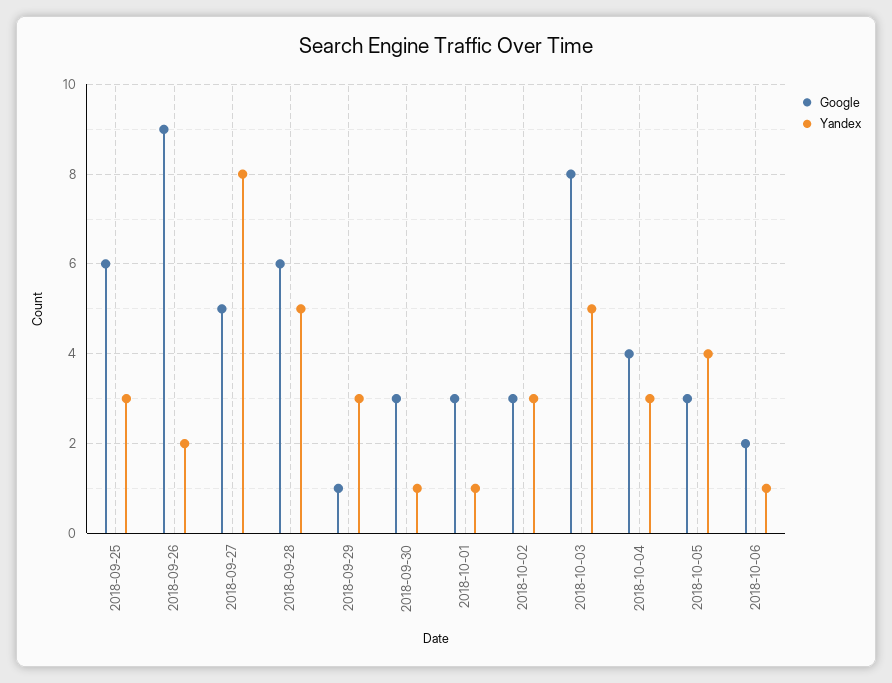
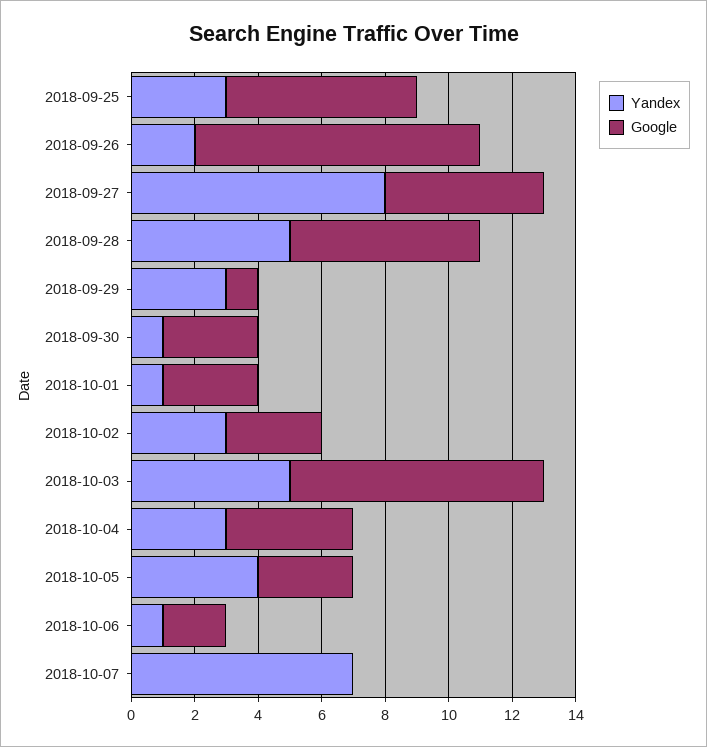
Yandex, 2018-10-07: none -> 7
Google, 2018-10-07: none -> 0

